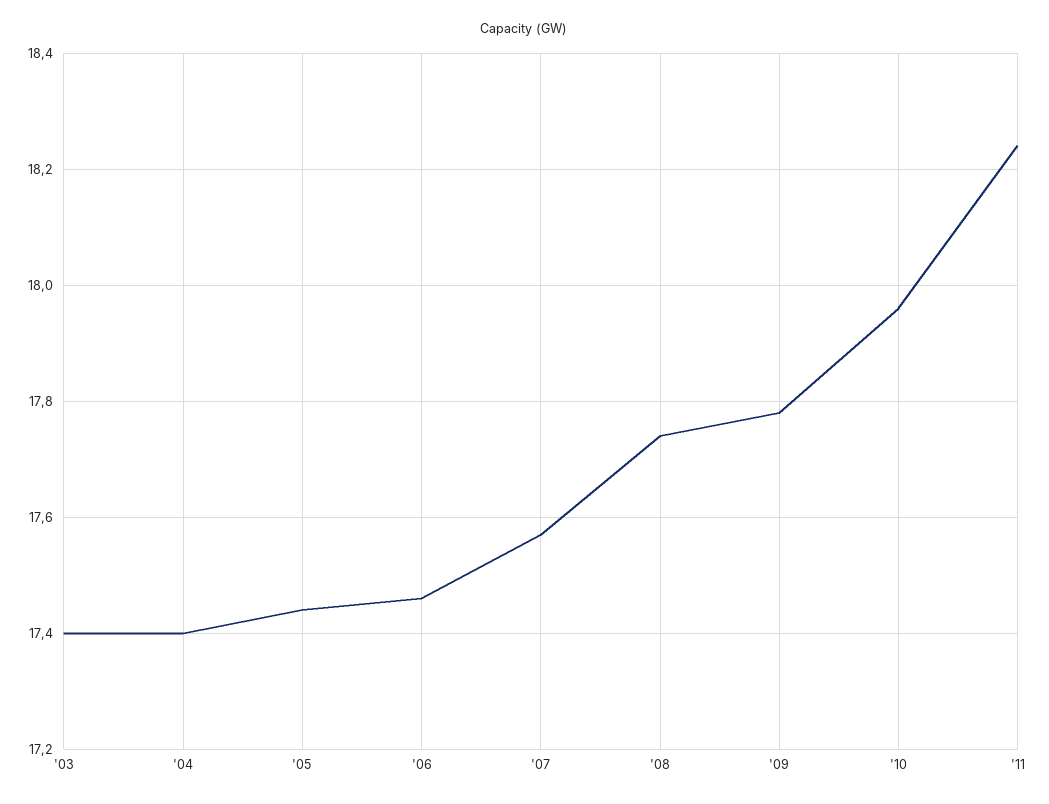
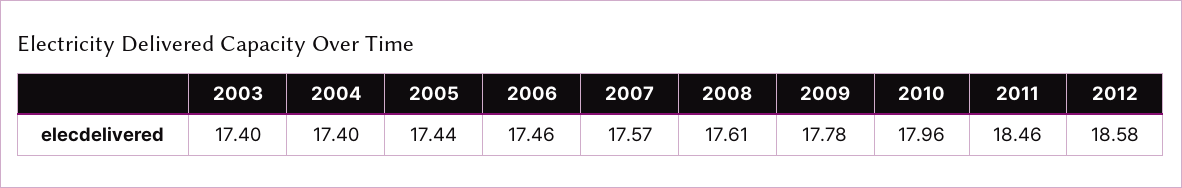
'08: 17.75 -> 17.61
'11: 18.25 -> 18.46
2012: none -> 18.58

